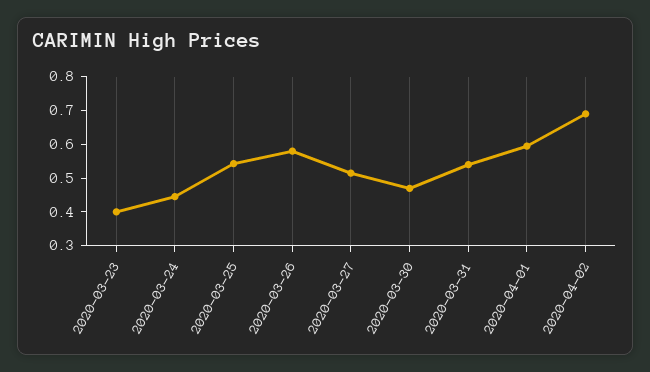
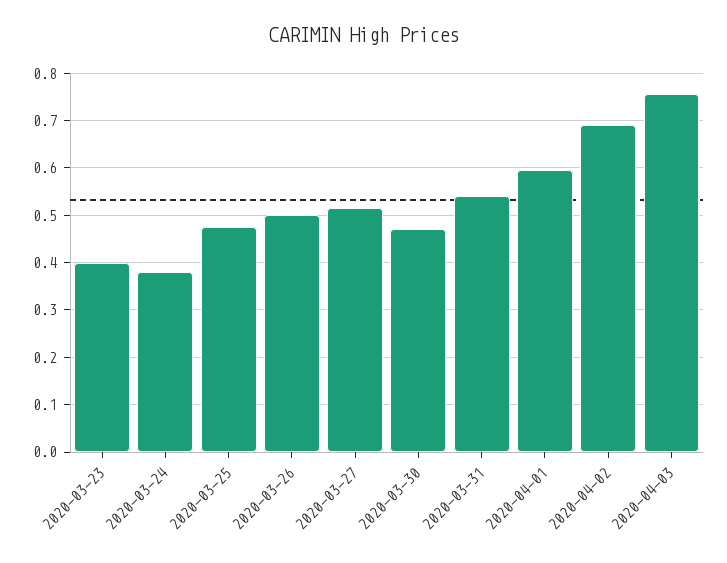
2020-03-24: 0.45 -> 0.38
2020-03-25: 0.55 -> 0.48
2020-03-26: 0.575 -> 0.5
2020-04-03: none -> 0.76

